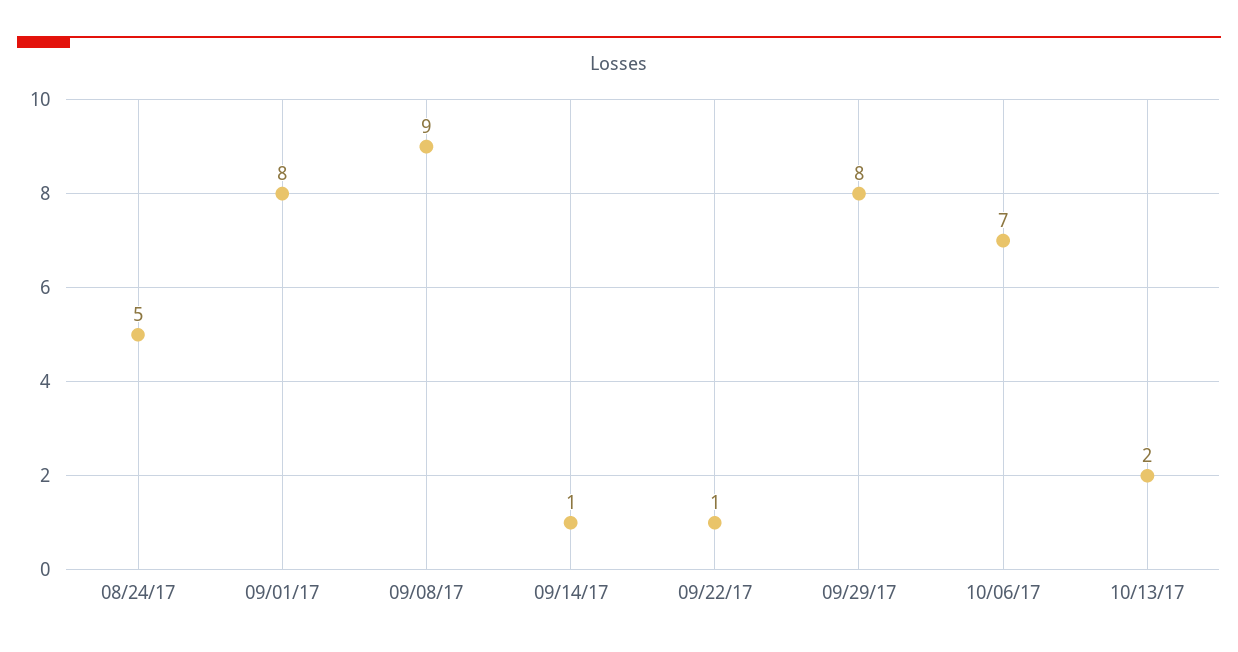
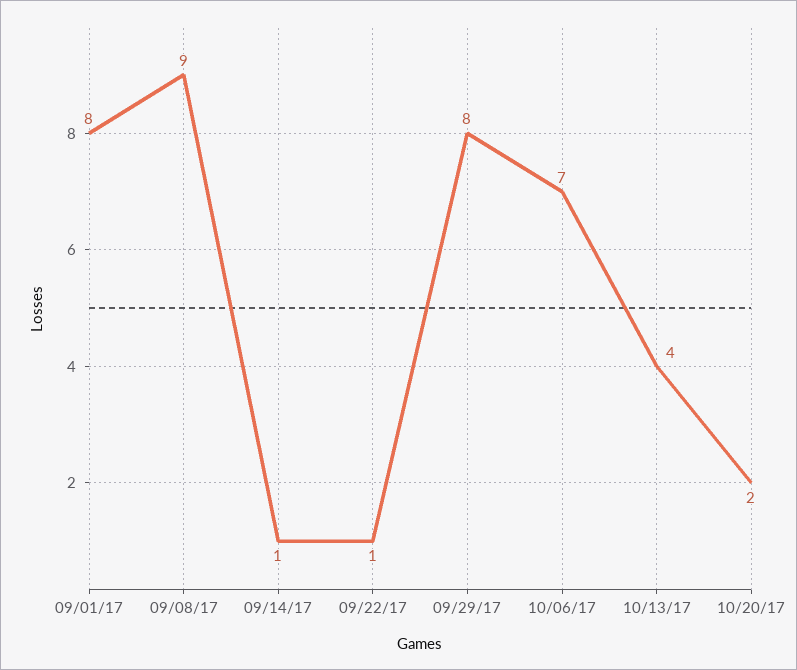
08/24/17: 5 -> none
10/13/17: 2 -> 4
10/20/17: none -> 2

